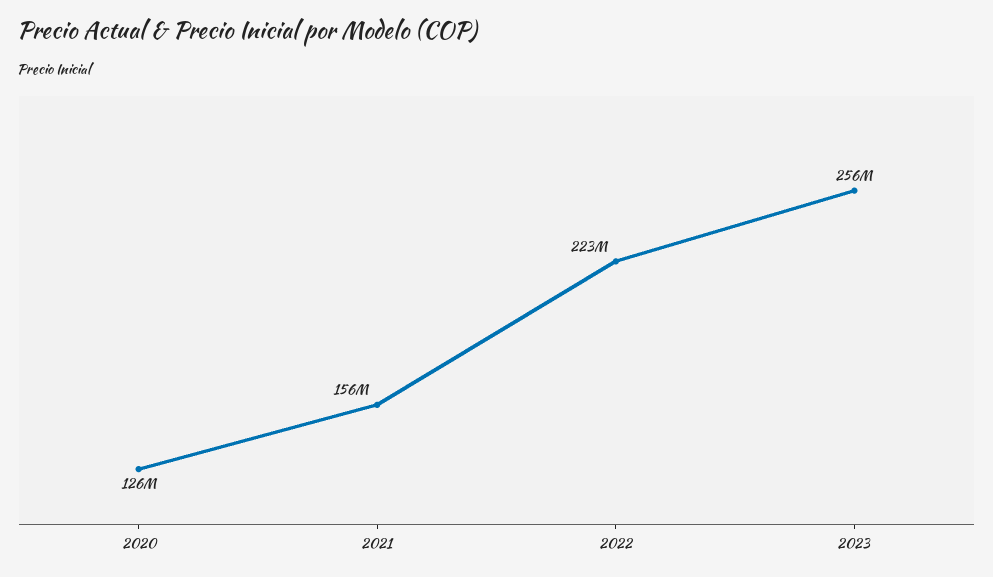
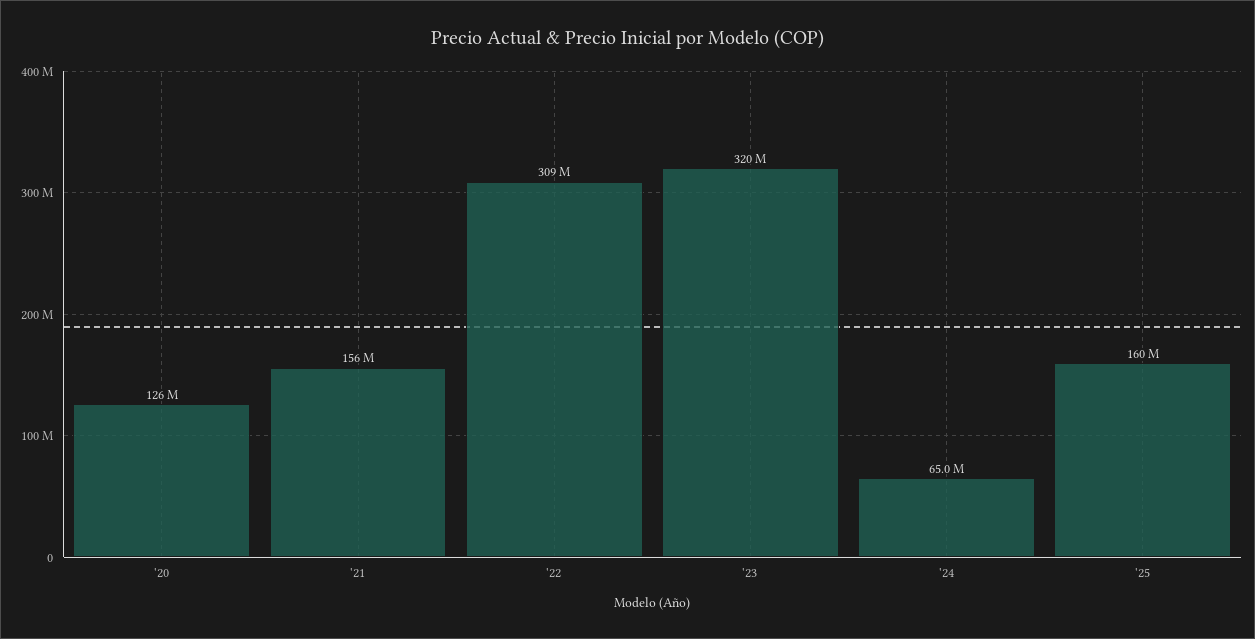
2022: 223000000 -> 309000000
2023: 256000000 -> 320000000
'24: none -> 65000000
'25: none -> 160000000

